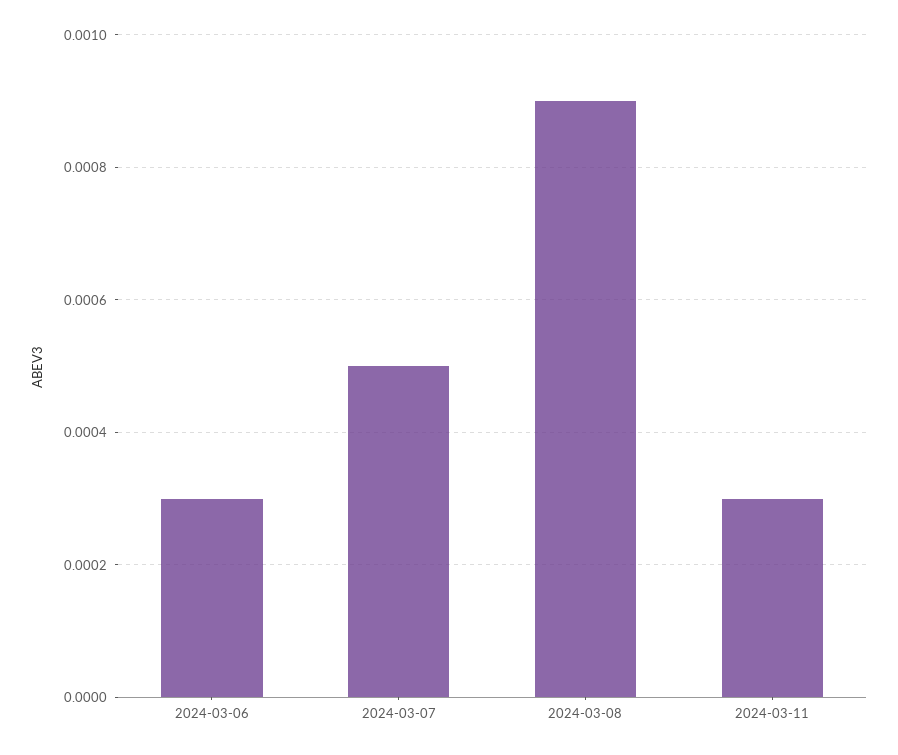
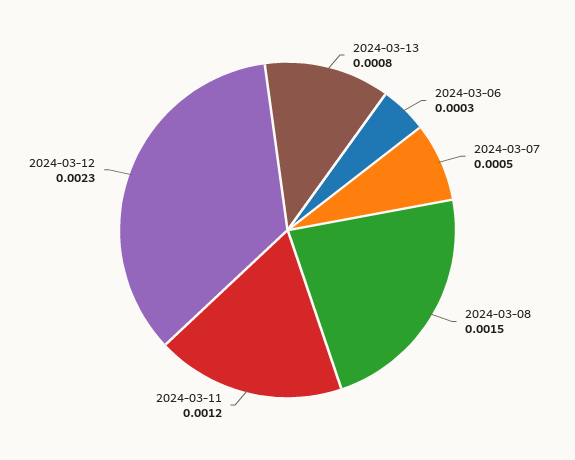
2024-03-08: 0.0009 -> 0.0015
2024-03-11: 0.0003 -> 0.0012
2024-03-13: none -> 0.0008
2024-03-12: none -> 0.0023

